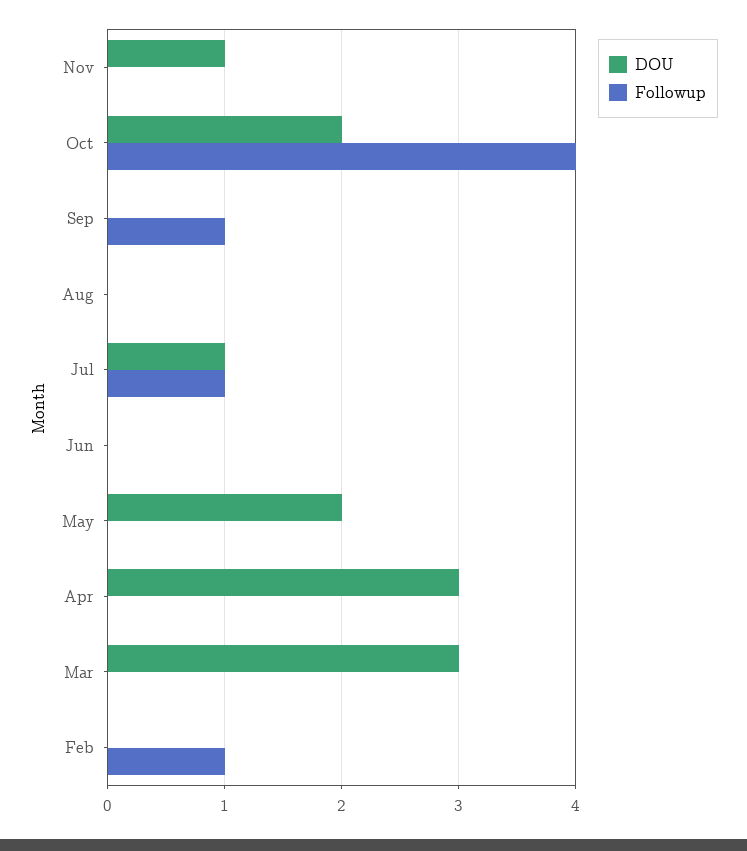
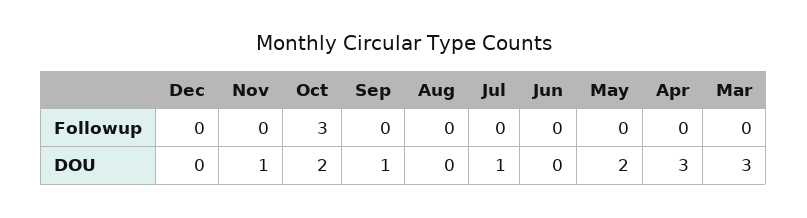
Followup, Oct: 4 -> 3
DOU, Sep: 0 -> 1
Followup, Sep: 1 -> 0
Followup, Jul: 1 -> 0
DOU, Feb: 0 -> none
Followup, Feb: 1 -> none
Followup, Dec: none -> 0
DOU, Dec: none -> 0

